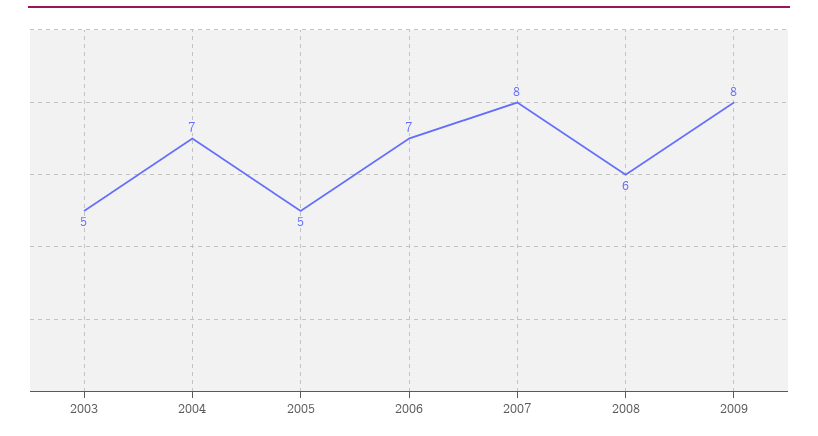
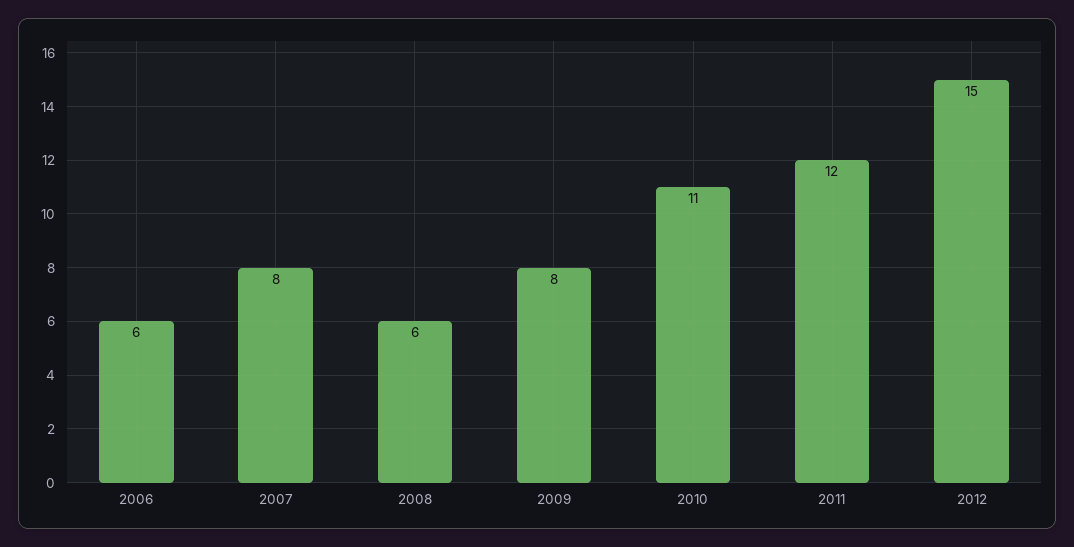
2003: 5 -> none
2004: 7 -> none
2005: 5 -> none
2006: 7 -> 6
2010: none -> 11
2011: none -> 12
2012: none -> 15

